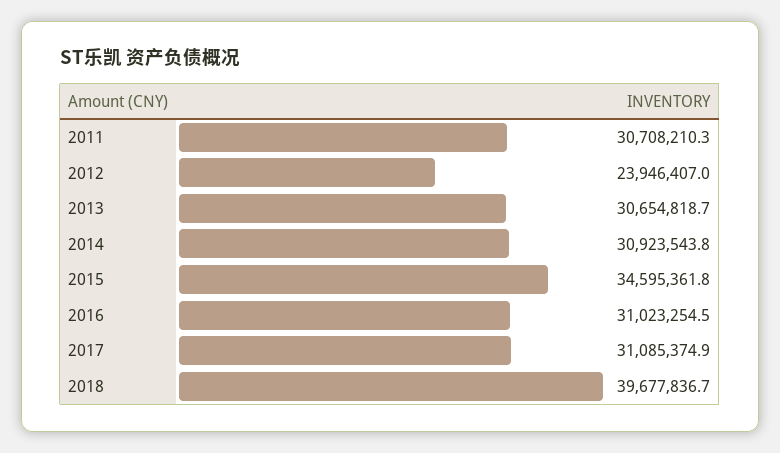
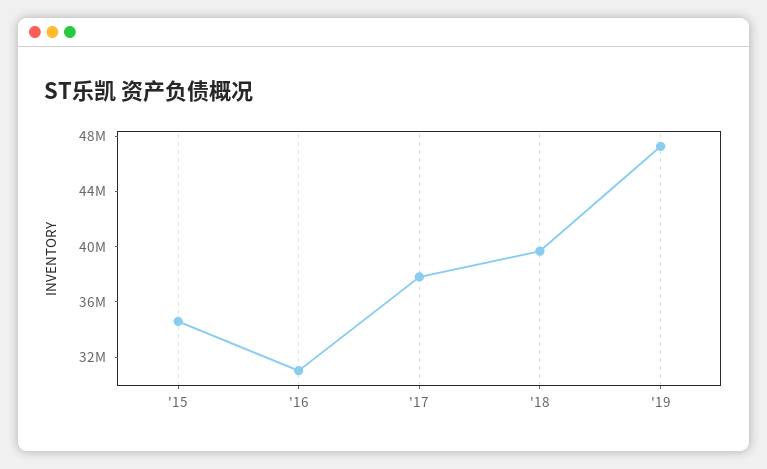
2011: 30708210.3 -> none
2012: 23946407 -> none
2013: 30654818.7 -> none
2014: 30923543.8 -> none
2017: 31085374.9 -> 38000000
'19: none -> 47000000

